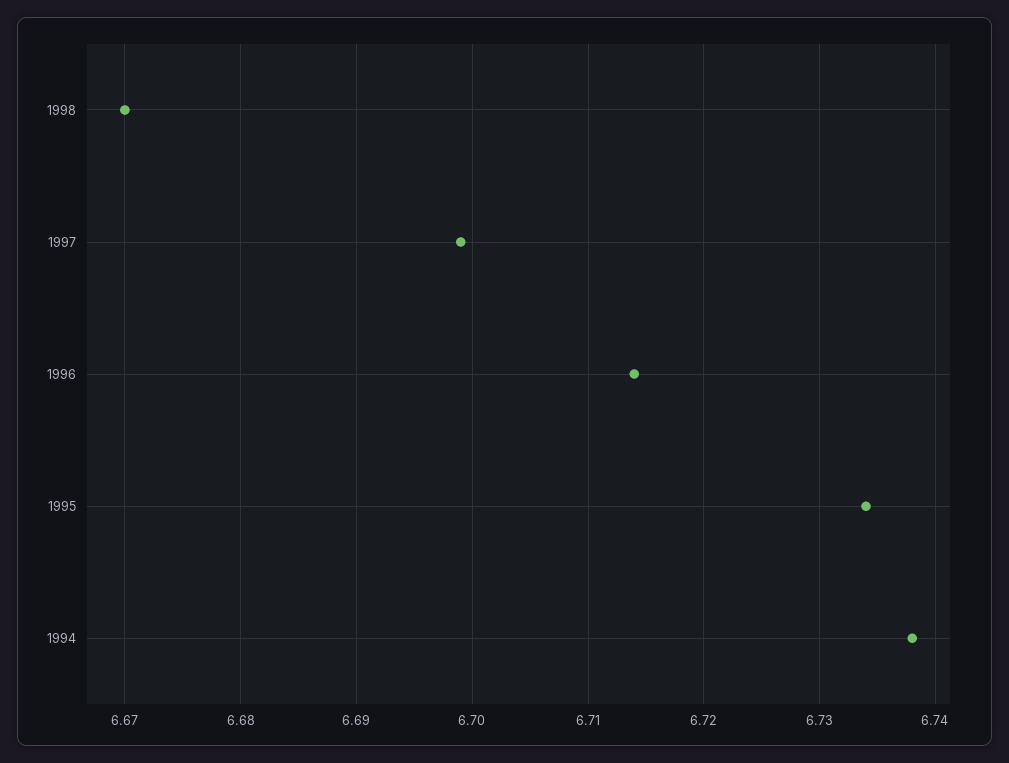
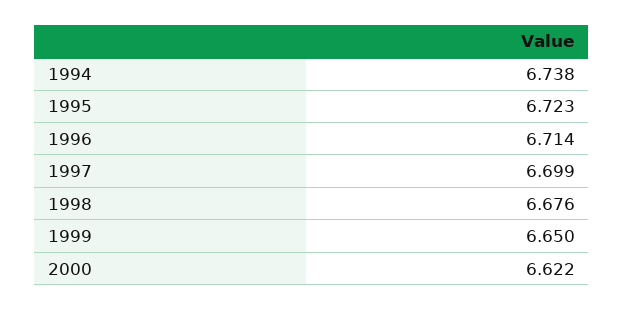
1998: 6.67 -> 6.676
1995: 6.734 -> 6.723
1999: none -> 6.65
2000: none -> 6.622

